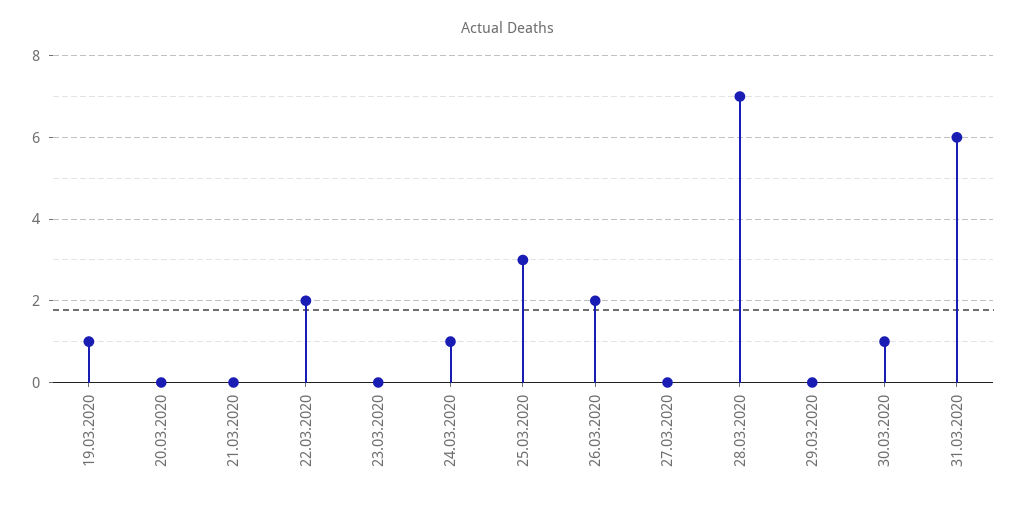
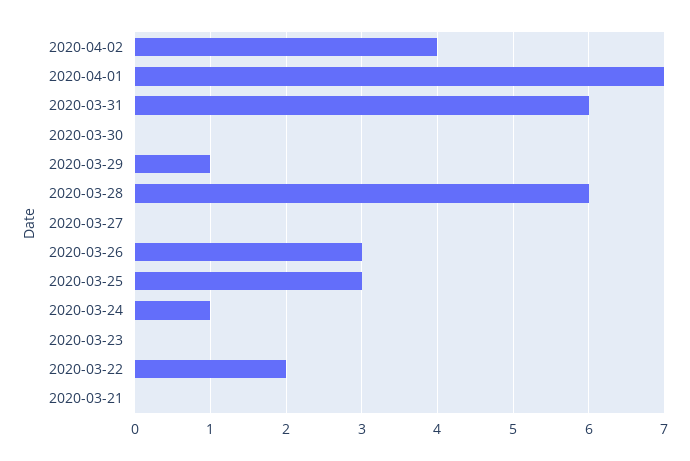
19.03.2020: 1 -> none
20.03.2020: 0 -> none
26.03.2020: 2 -> 3
28.03.2020: 7 -> 6
29.03.2020: 0 -> 1
30.03.2020: 1 -> 0
2020-04-02: none -> 4
2020-04-01: none -> 7

